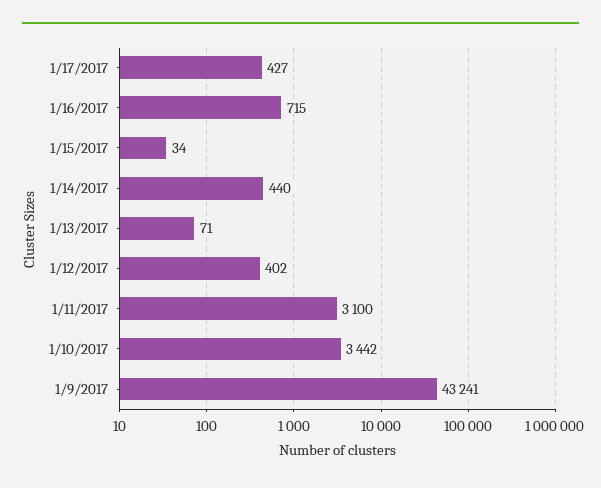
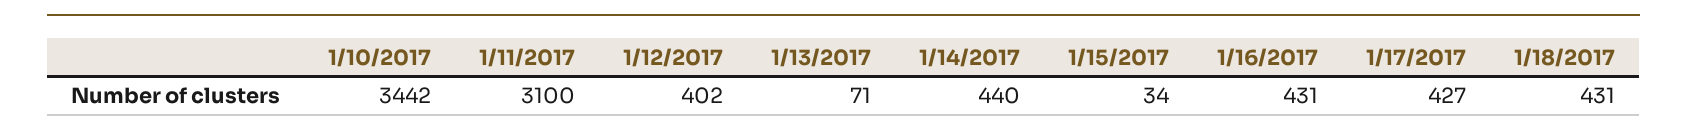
1/16/2017: 715 -> 431
1/9/2017: 43241 -> none
1/18/2017: none -> 431

